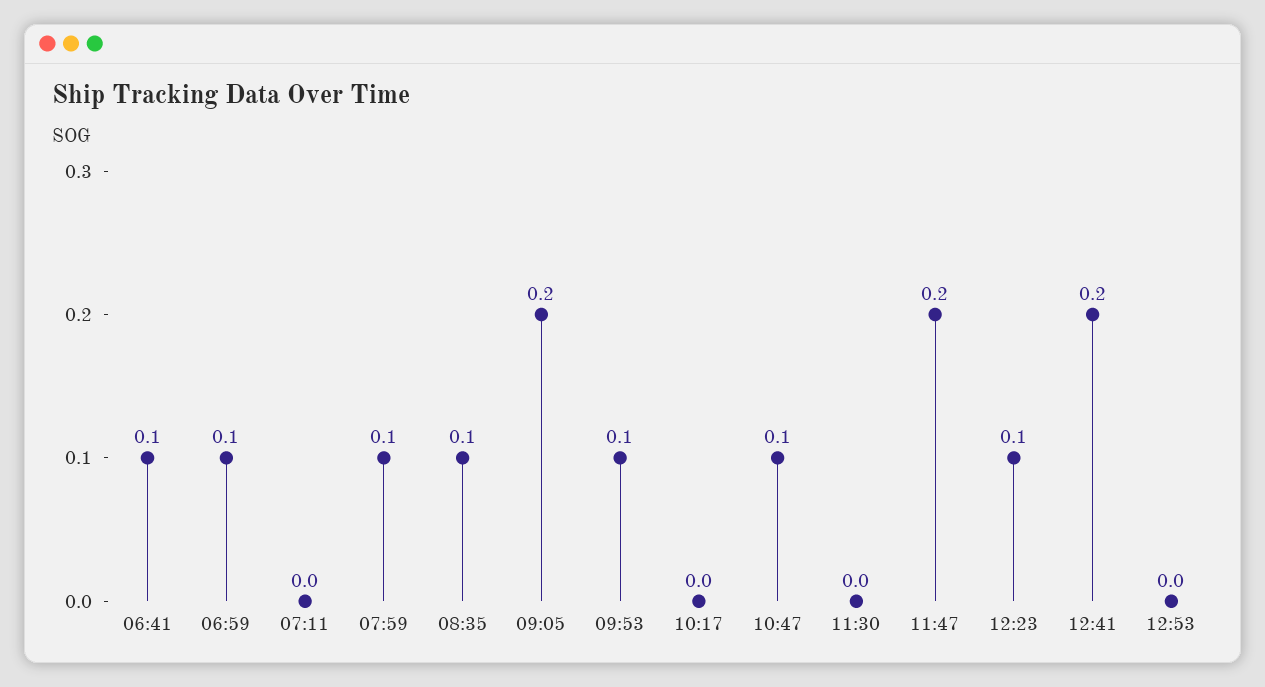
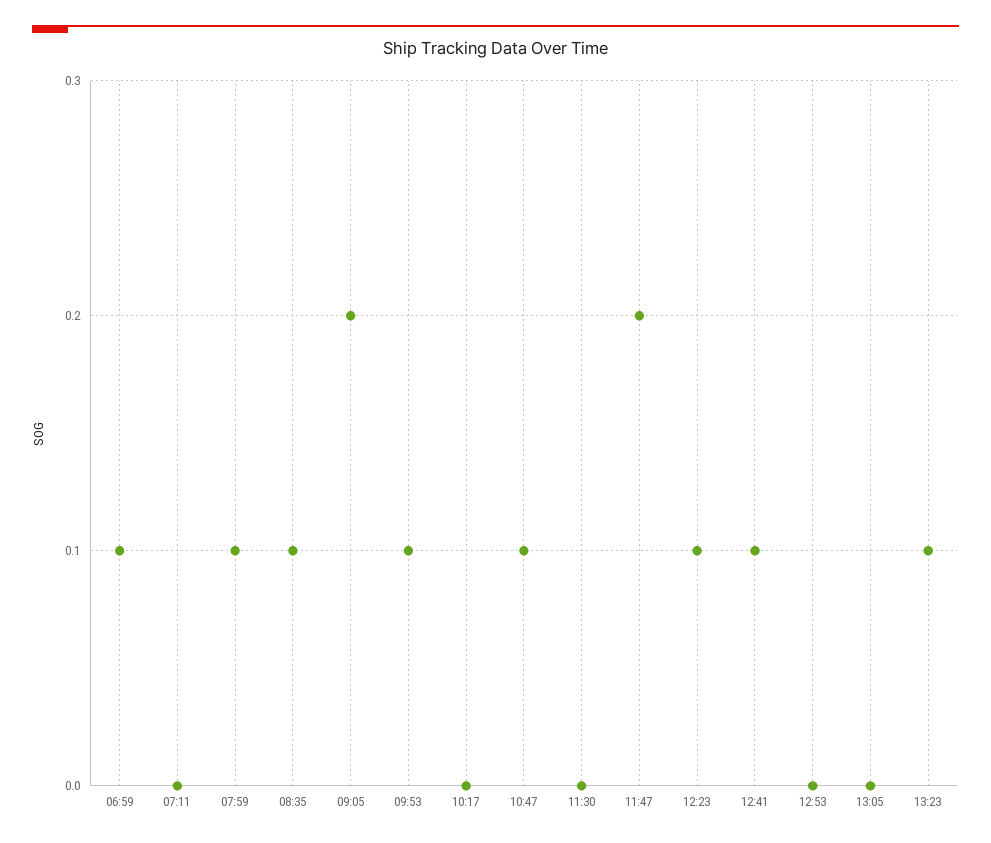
06:41: 0.1 -> none
12:41: 0.2 -> 0.1
13:05: none -> 0
13:23: none -> 0.1

